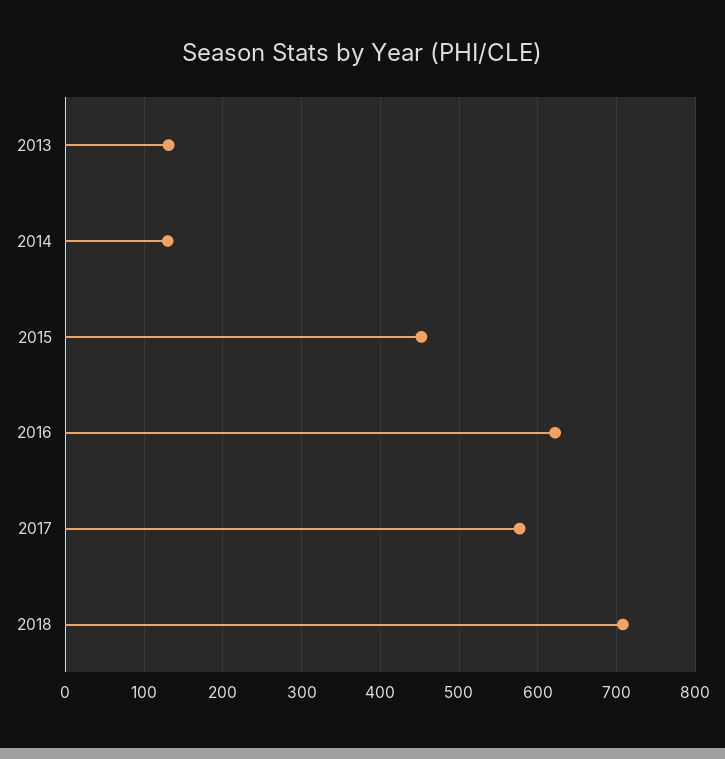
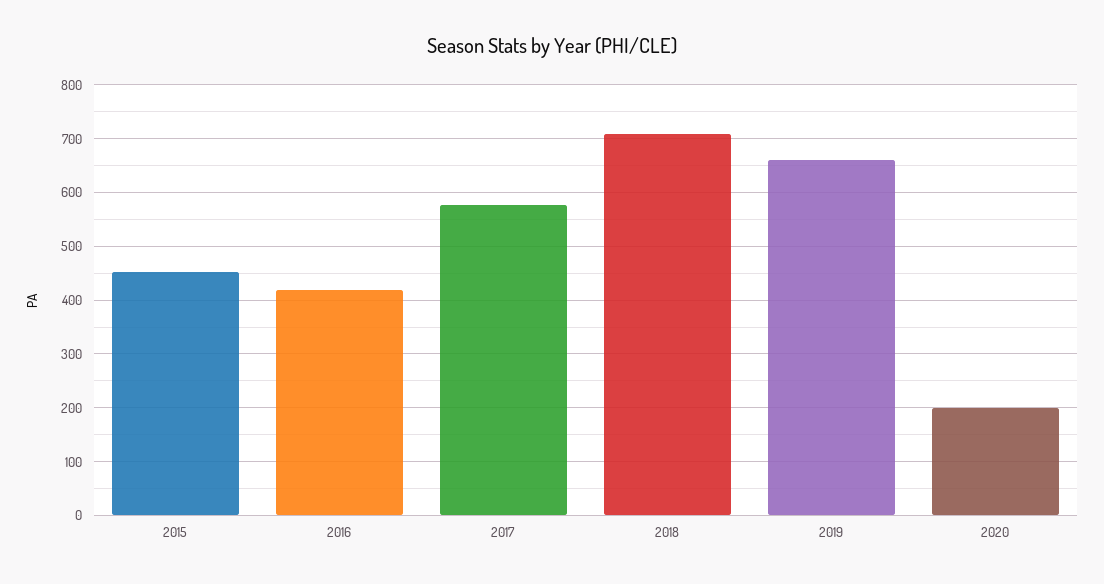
2013: 130 -> none
2014: 130 -> none
2016: 620 -> 420
2019: none -> 660
2020: none -> 200

